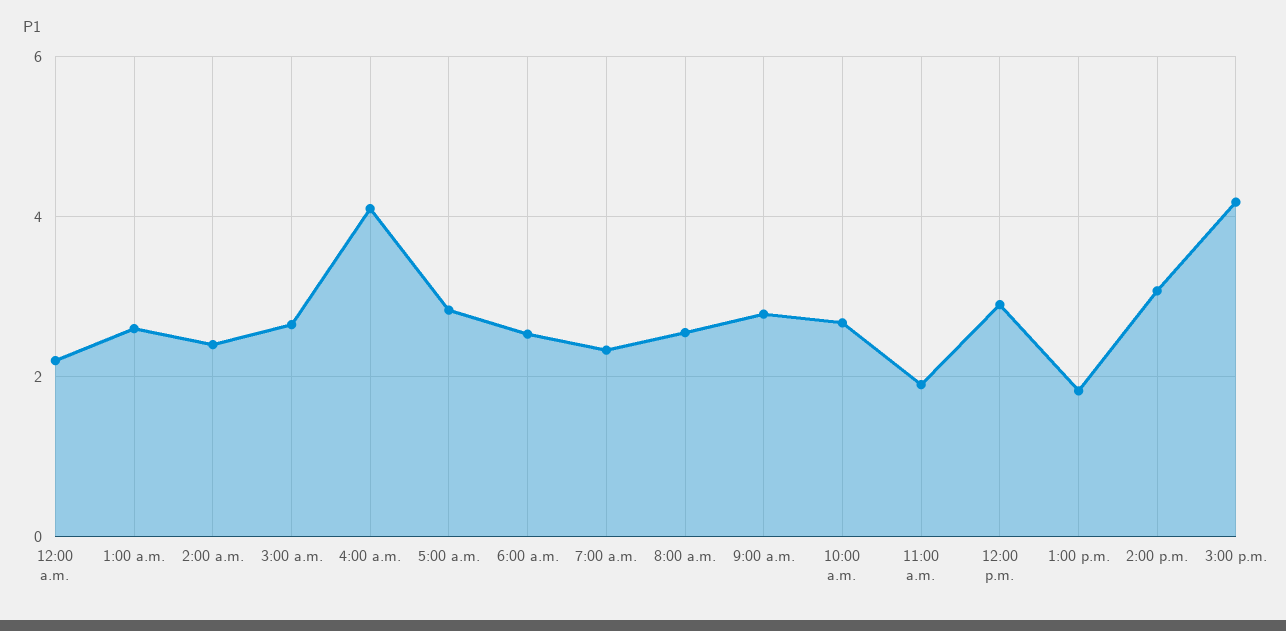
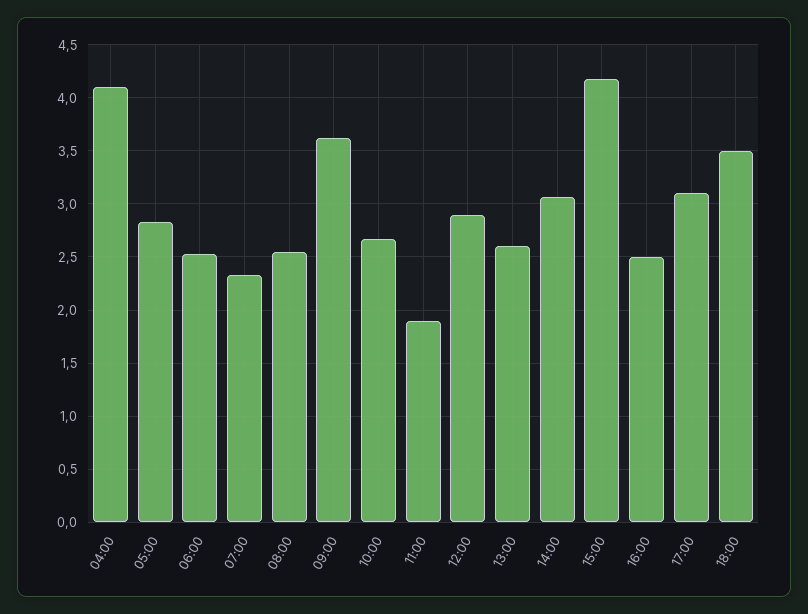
12:00 a.m.: 2.2 -> none
1:00 a.m.: 2.6 -> none
2:00 a.m.: 2.4 -> none
3:00 a.m.: 2.6 -> none
9:00 a.m.: 2.8 -> 3.6
1:00 p.m.: 1.8 -> 2.6
16:00: none -> 2.5
17:00: none -> 3.1
18:00: none -> 3.5

